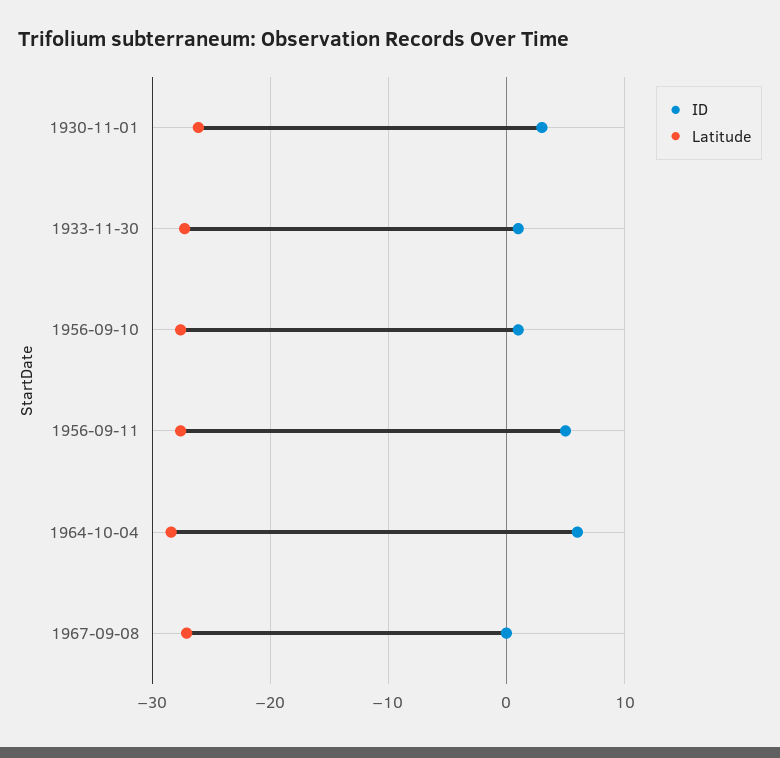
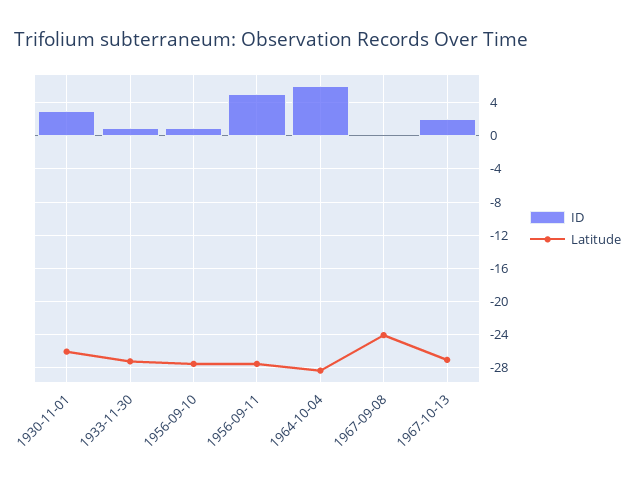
Latitude, 1967-09-08: -27 -> -24
ID, 1967-10-13: none -> 2
Latitude, 1967-10-13: none -> -27

